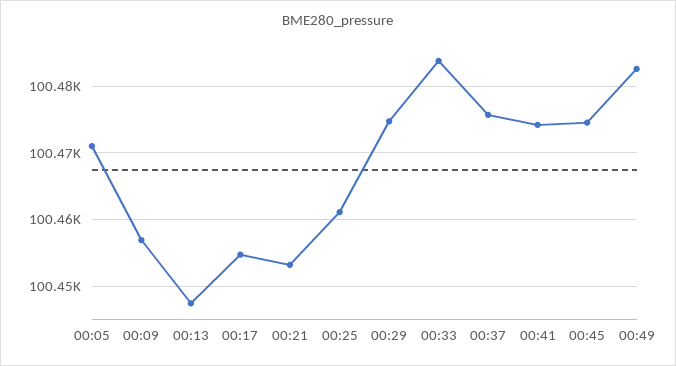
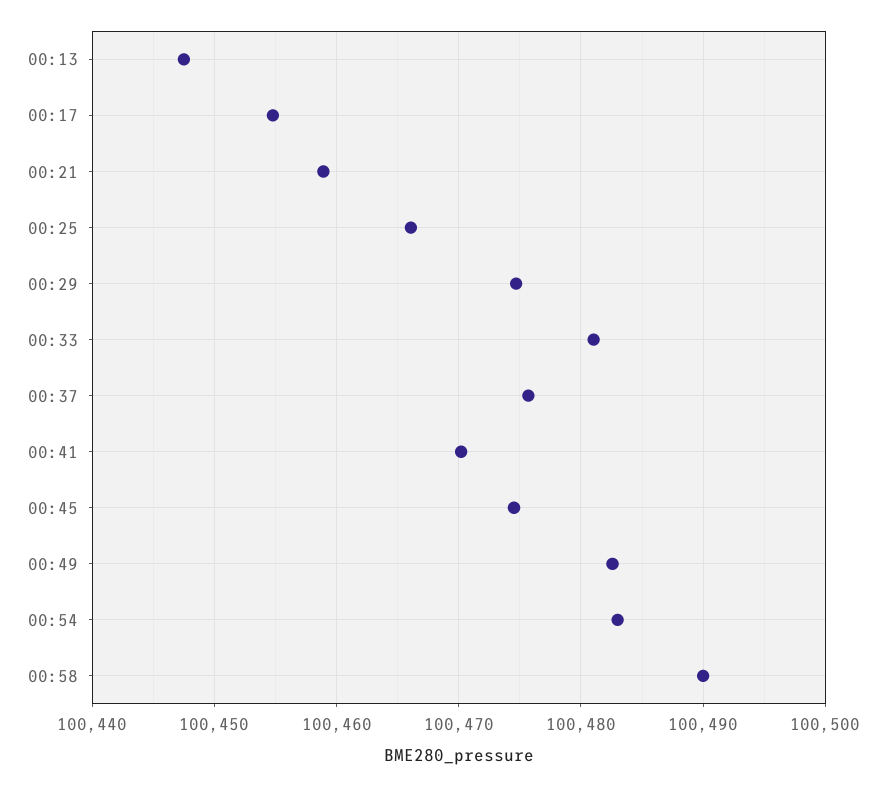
00:05: 100471 -> none
00:09: 100457 -> none
00:21: 100453 -> 100459
00:25: 100461 -> 100466
00:33: 100484 -> 100481
00:41: 100474 -> 100470
00:54: none -> 100483
00:58: none -> 100490

